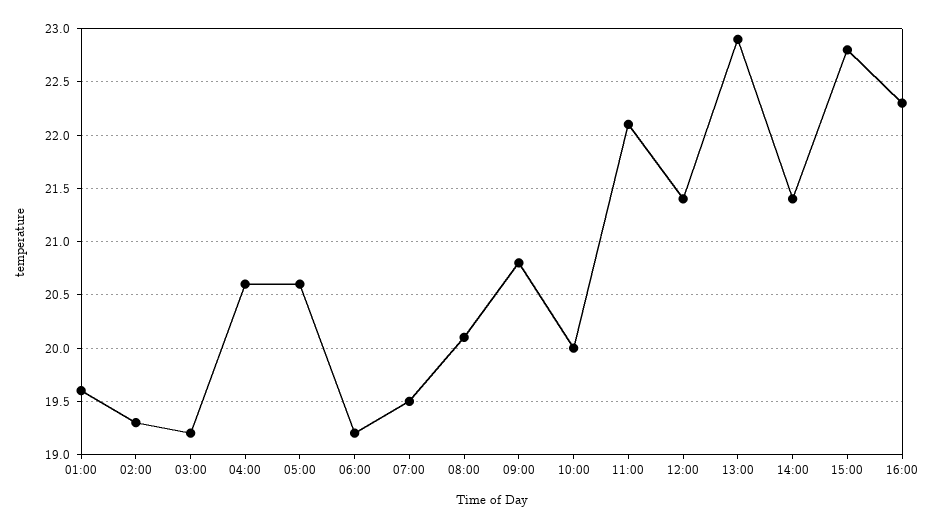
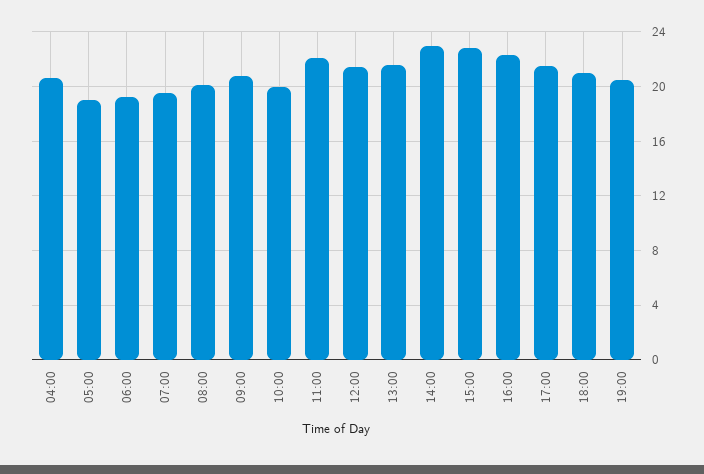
01:00: 19.6 -> none
02:00: 19.3 -> none
03:00: 19.2 -> none
05:00: 20.6 -> 19
13:00: 22.9 -> 21.5
14:00: 21.4 -> 23
17:00: none -> 21.5
18:00: none -> 21
19:00: none -> 20.5

